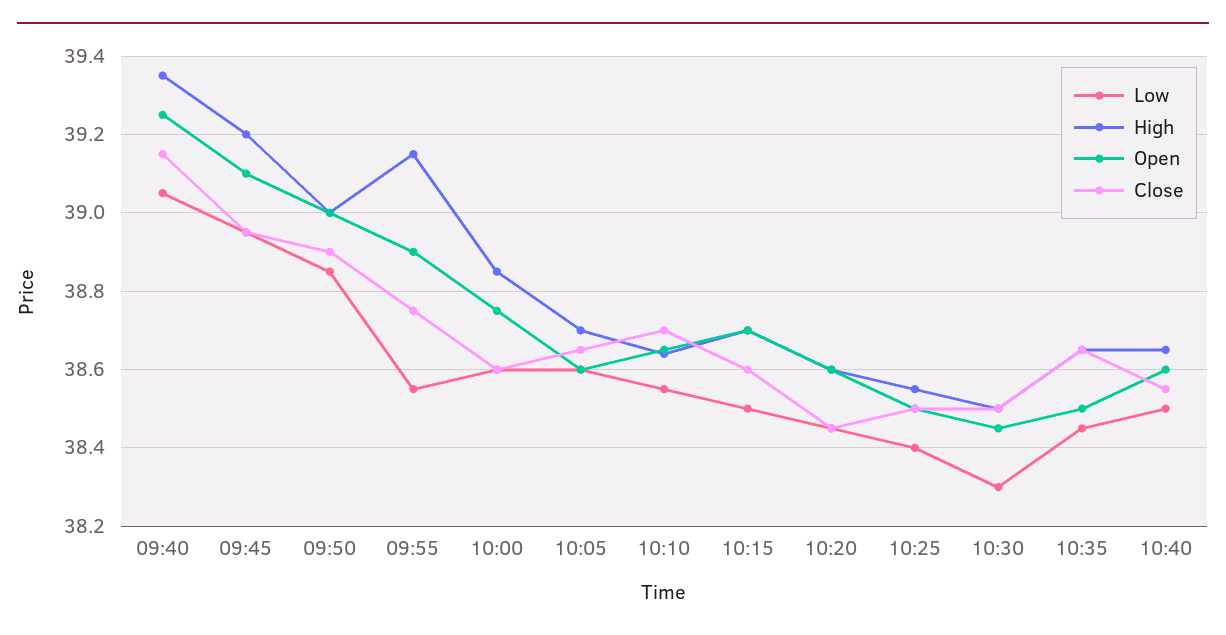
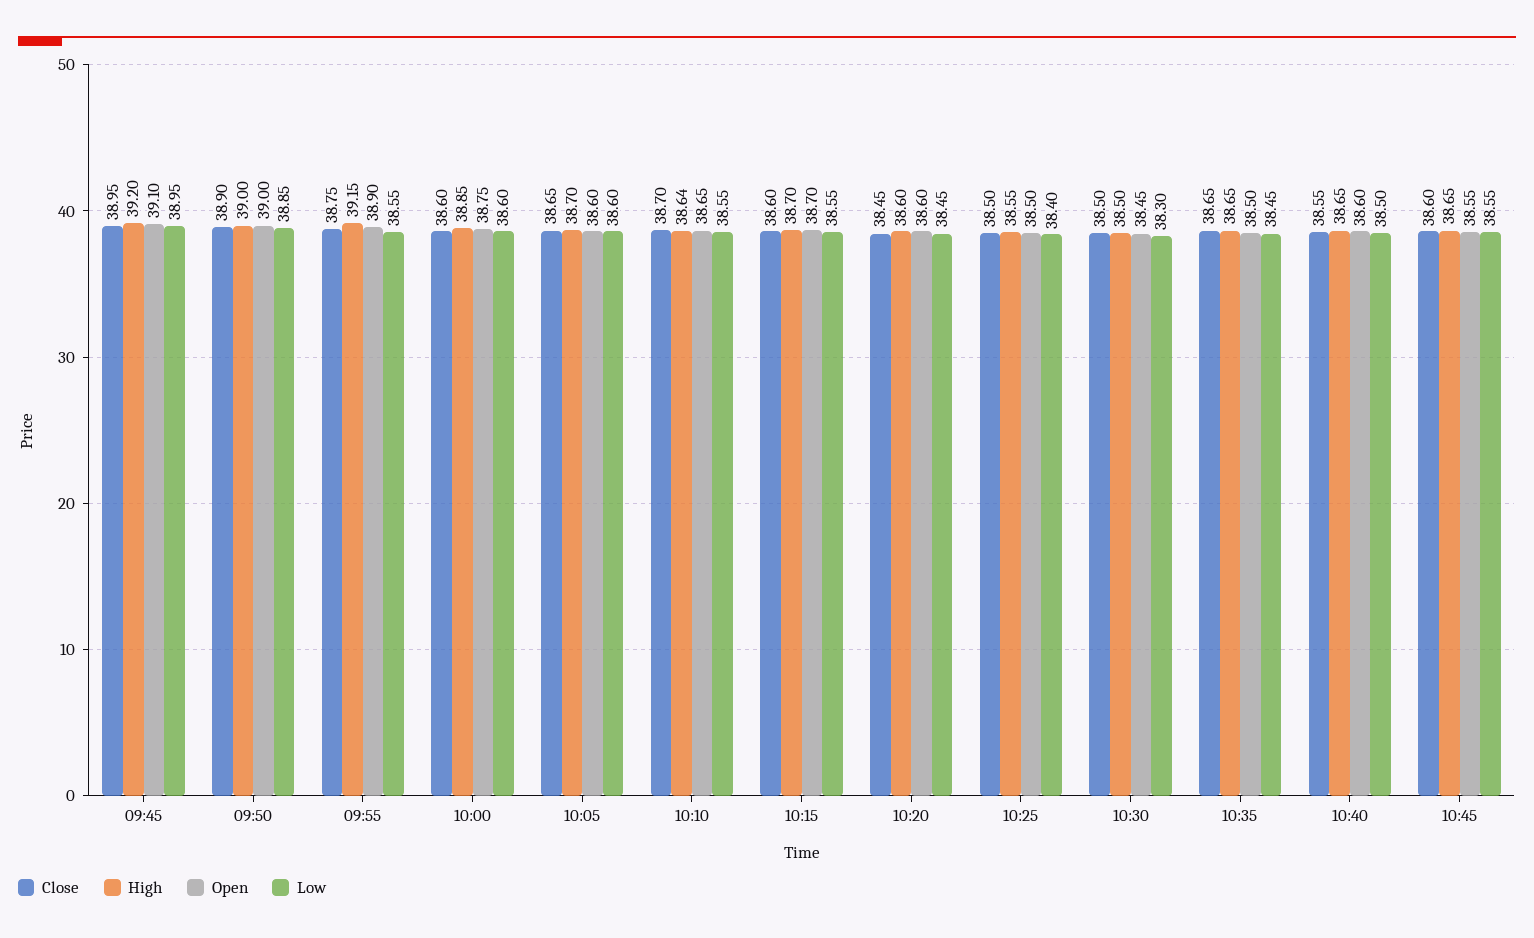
Low, 09:40: 39.05 -> none
High, 09:40: 39.35 -> none
Open, 09:40: 39.25 -> none
Close, 09:40: 39.15 -> none
Low, 10:15: 38.5 -> 38.55
Close, 10:45: none -> 38.6
High, 10:45: none -> 38.65
Open, 10:45: none -> 38.55
Low, 10:45: none -> 38.55

